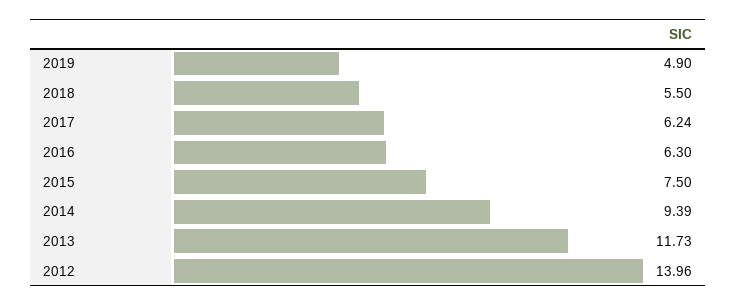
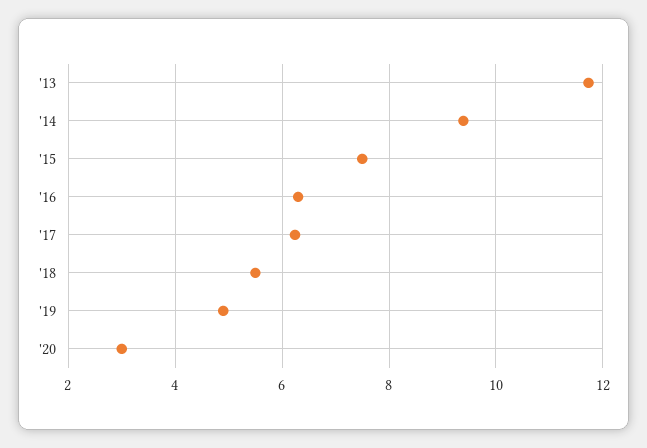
2012: 13.96 -> none
'20: none -> 3

